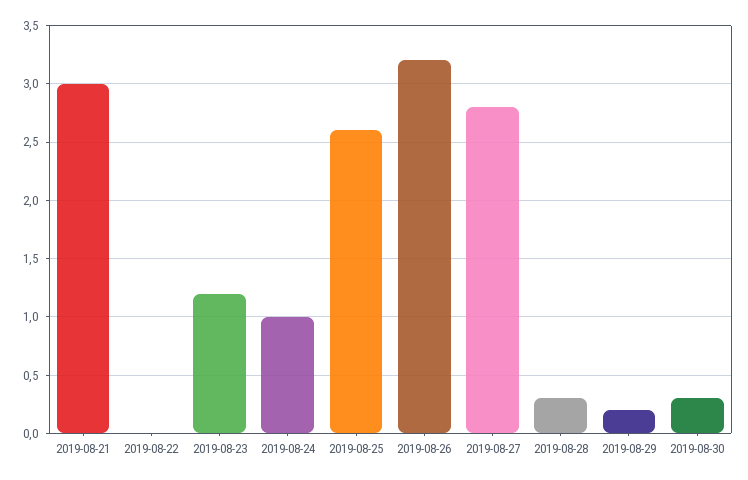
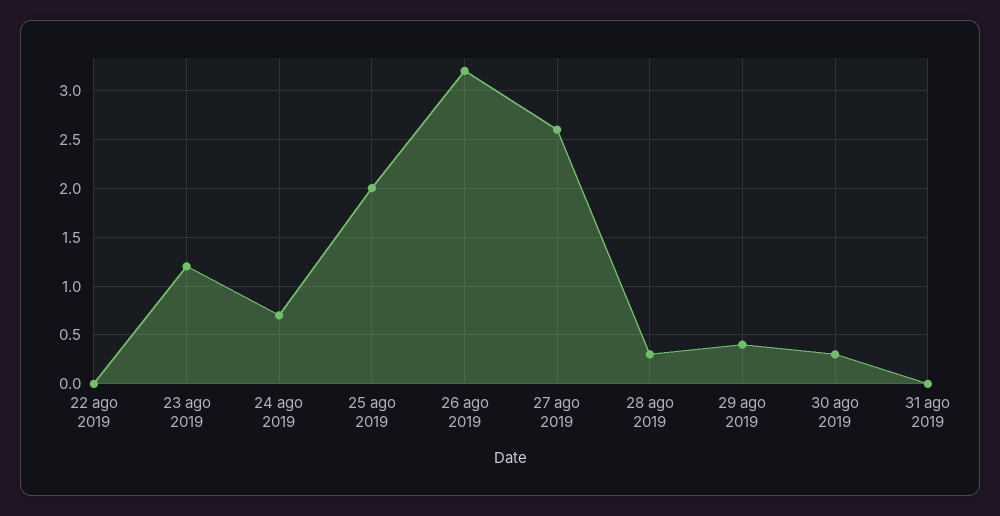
2019-08-21: 3 -> none
2019-08-24: 1 -> 0.7
2019-08-25: 2.6 -> 2
2019-08-27: 2.8 -> 2.6
2019-08-29: 0.2 -> 0.4
31 ago 2019: none -> 0

